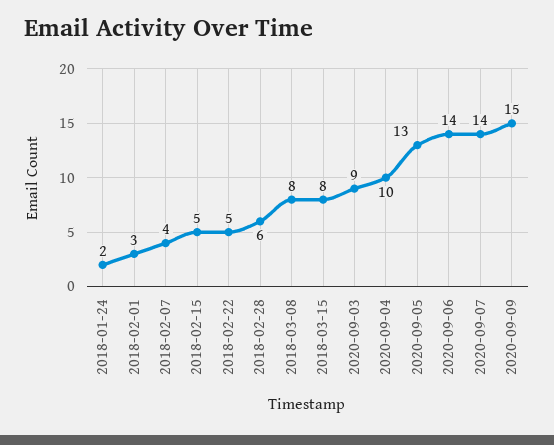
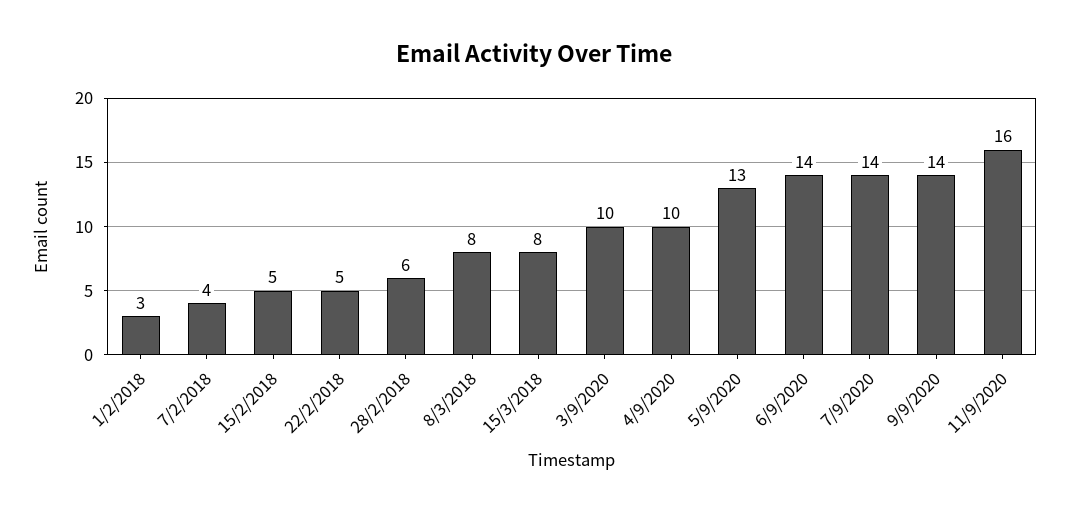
2018-01-24: 2 -> none
2020-09-03: 9 -> 10
2020-09-09: 15 -> 14
11/9/2020: none -> 16

